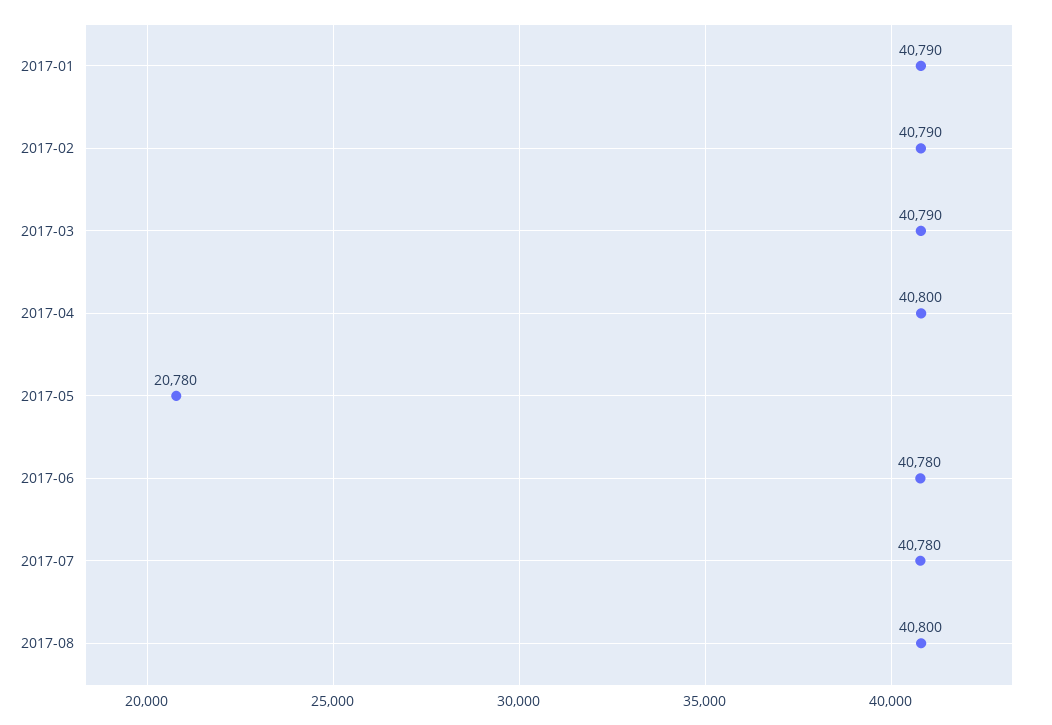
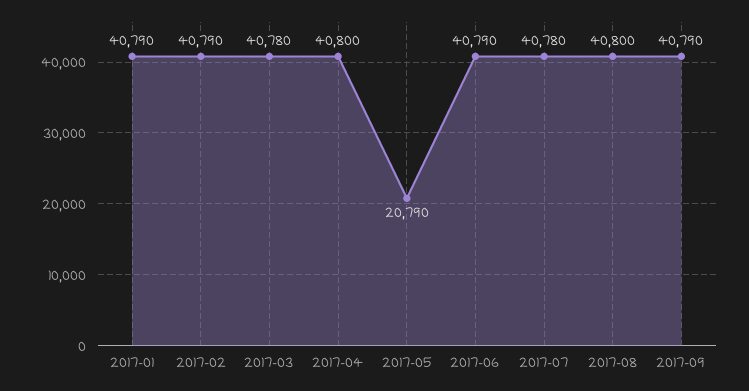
2017-03: 40790 -> 40780
2017-05: 20780 -> 20790
2017-06: 40780 -> 40790
2017-09: none -> 40790

